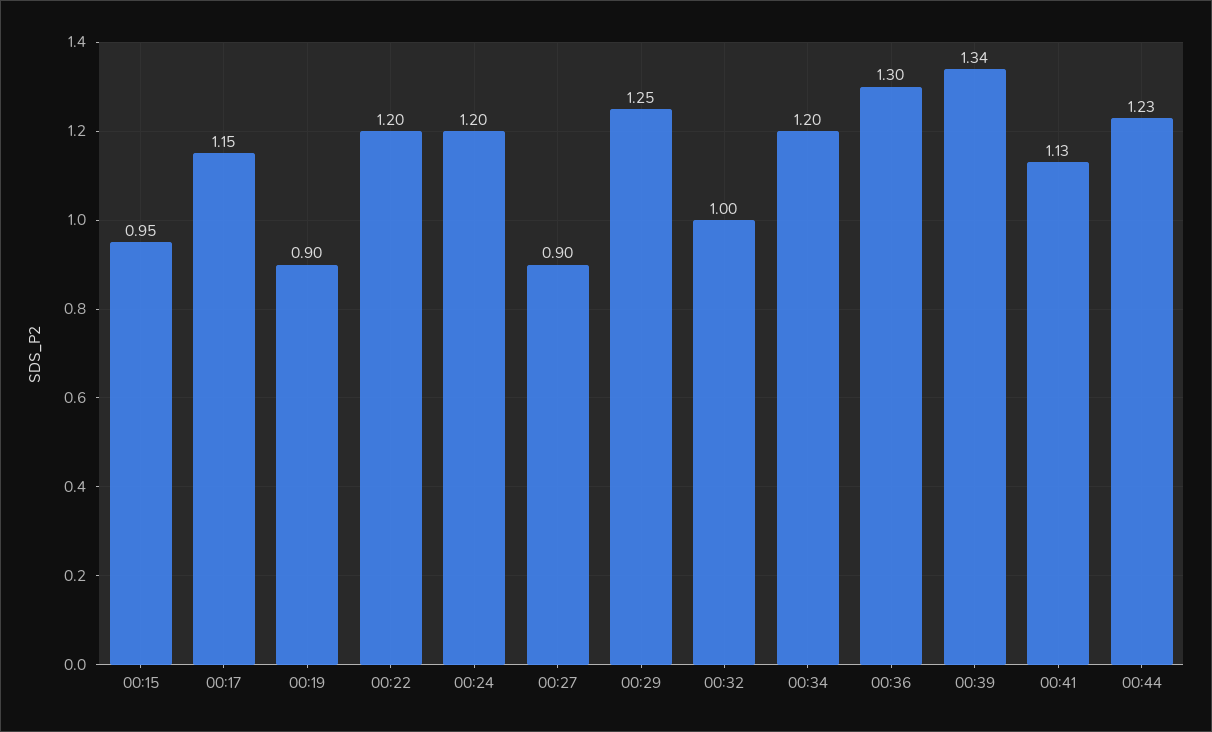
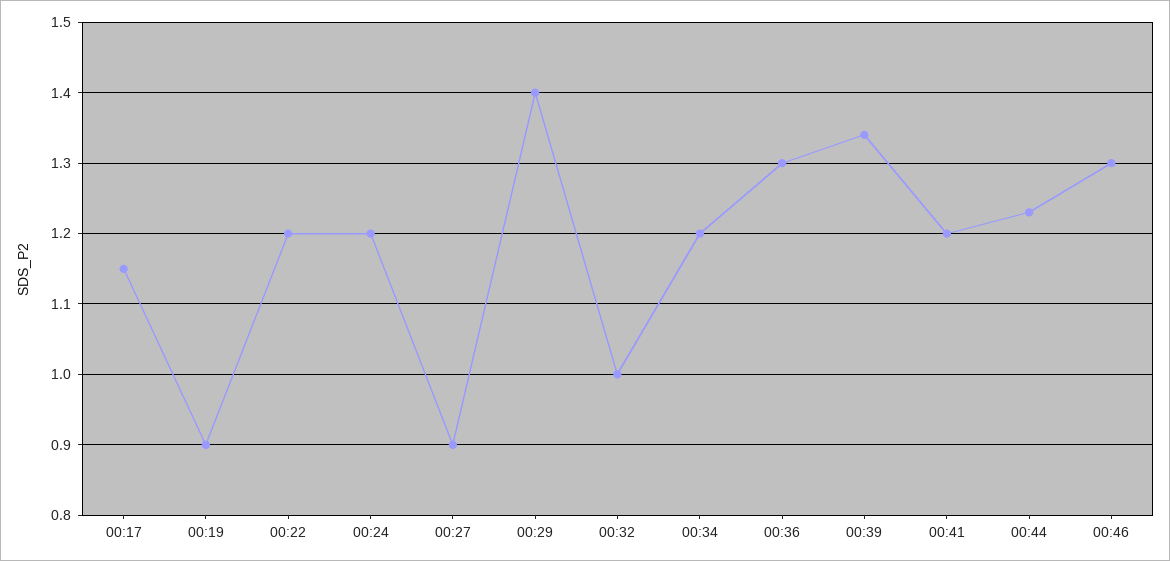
00:15: 0.95 -> none
00:29: 1.25 -> 1.4
00:41: 1.13 -> 1.2
00:46: none -> 1.3

